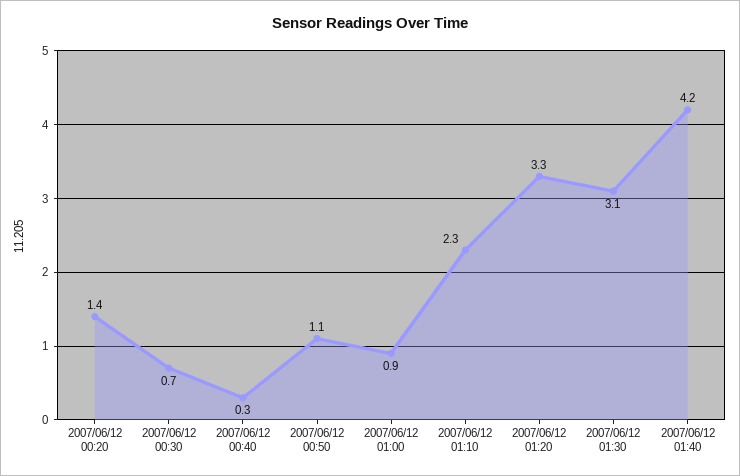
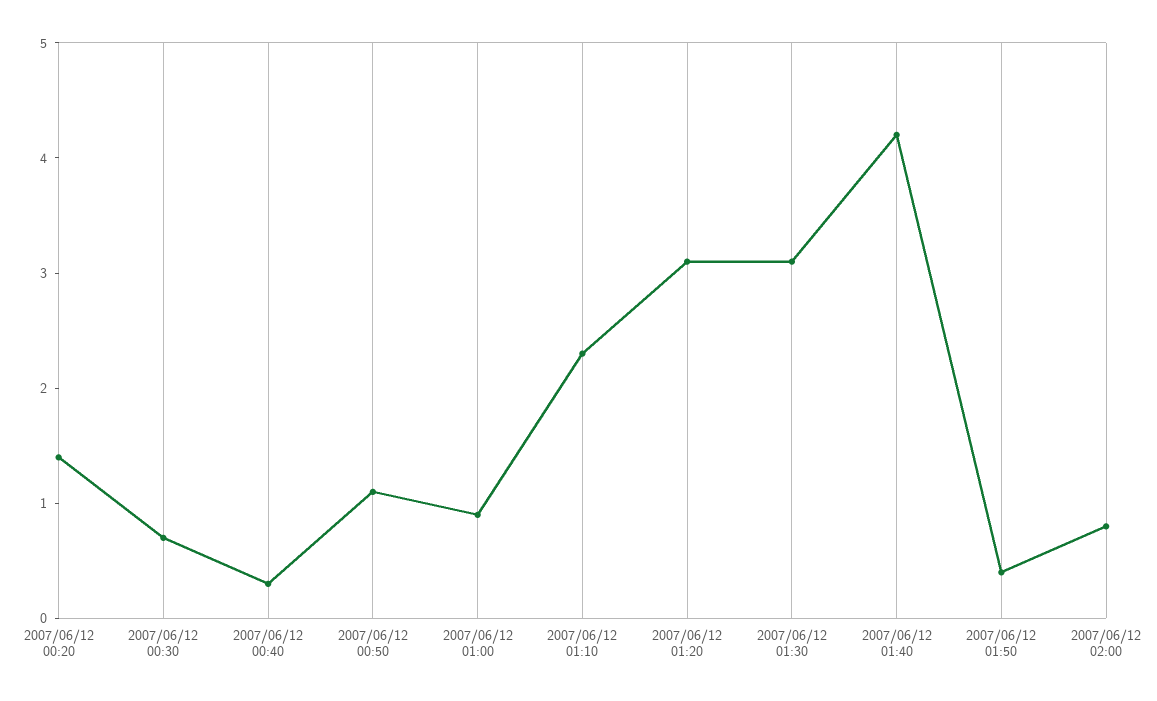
2007/06/12 01:20: 3.3 -> 3.1
2007/06/12 01:50: none -> 0.4
2007/06/12 02:00: none -> 0.8

